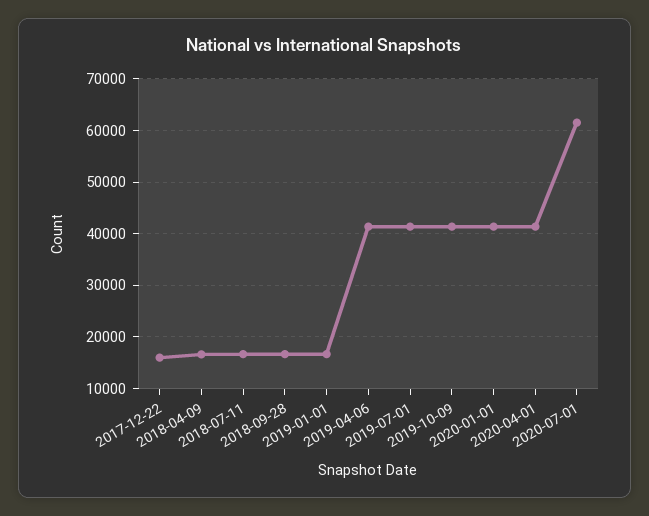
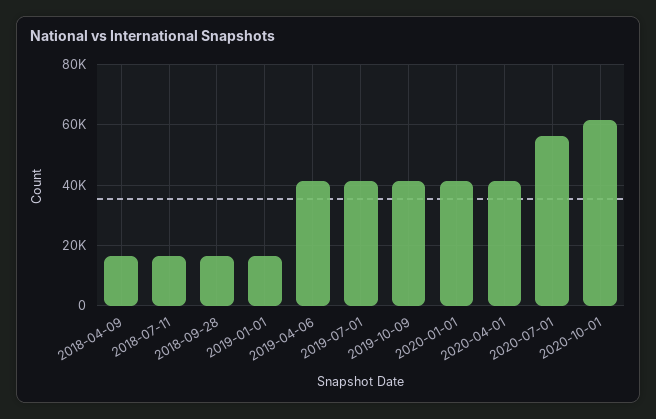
2017-12-22: 16000 -> none
2020-07-01: 62000 -> 56000
2020-10-01: none -> 62000

